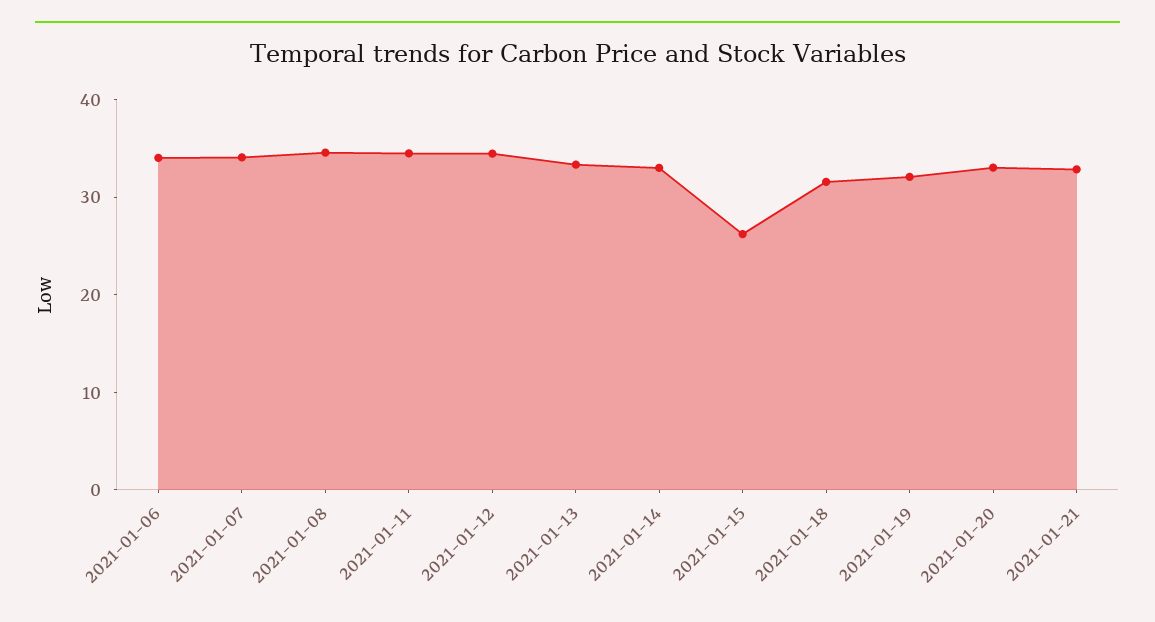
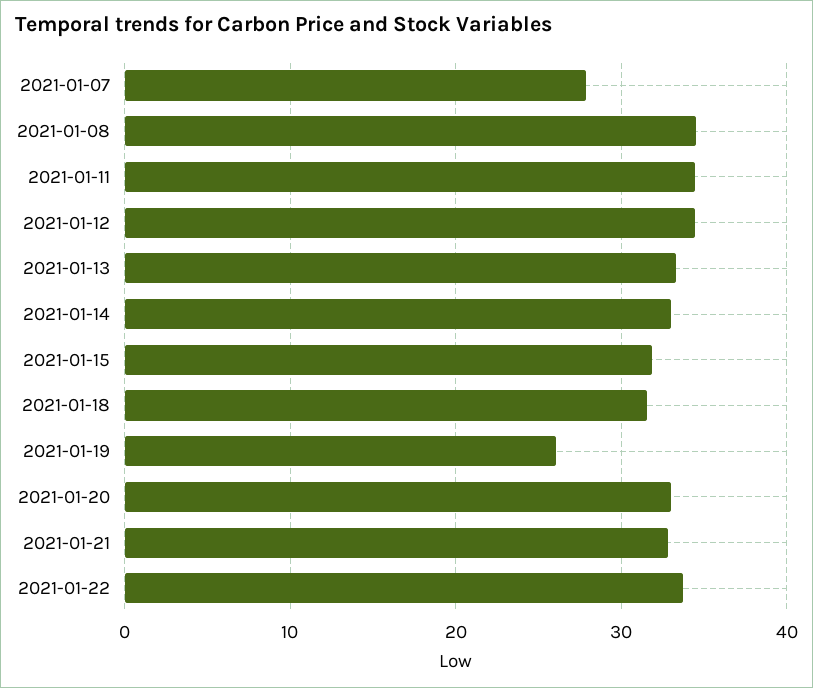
2021-01-06: 34 -> none
2021-01-07: 34 -> 28
2021-01-15: 26 -> 32
2021-01-19: 32 -> 26
2021-01-22: none -> 34

